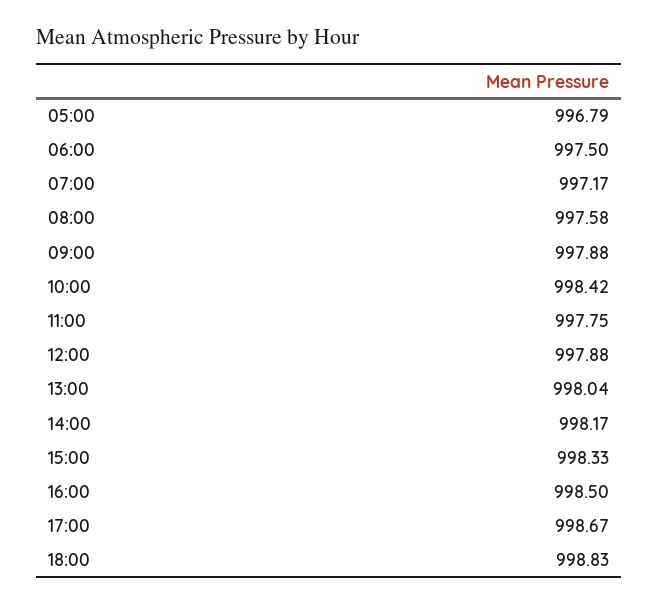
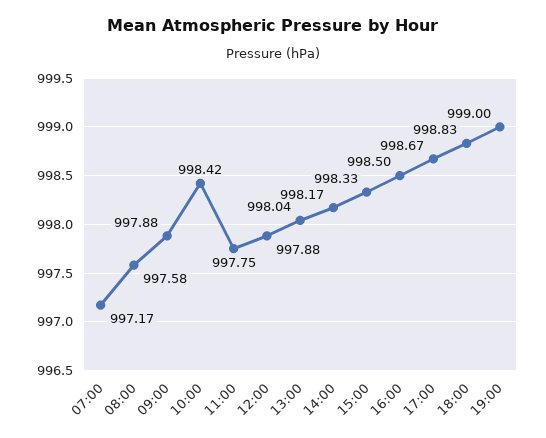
05:00: 996.79 -> none
06:00: 997.5 -> none
19:00: none -> 999

